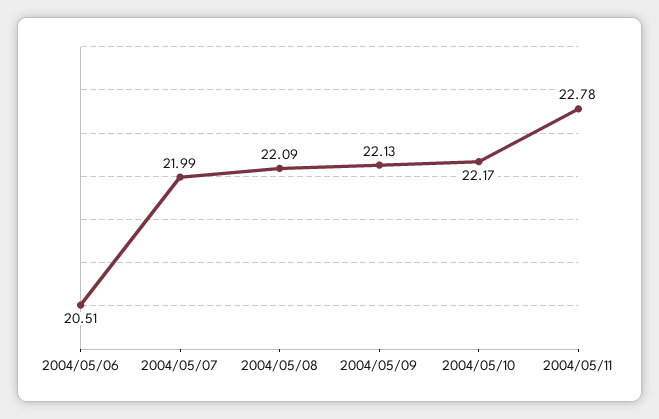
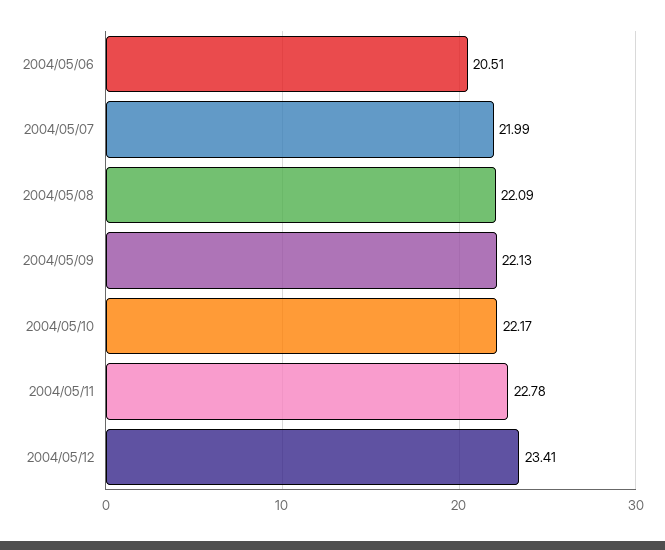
2004/05/12: none -> 23.41

